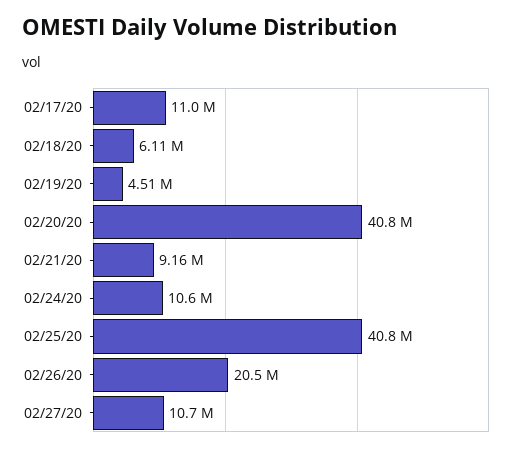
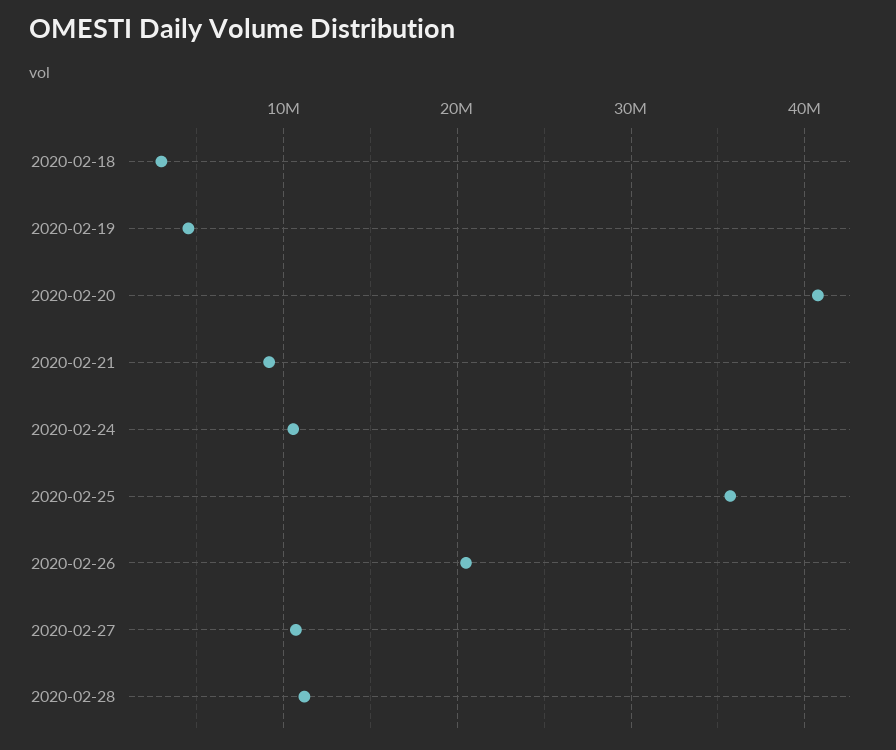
02/17/20: 11000000 -> none
02/18/20: 6110000 -> 3000000
02/25/20: 40800000 -> 36000000
2020-02-28: none -> 11000000

